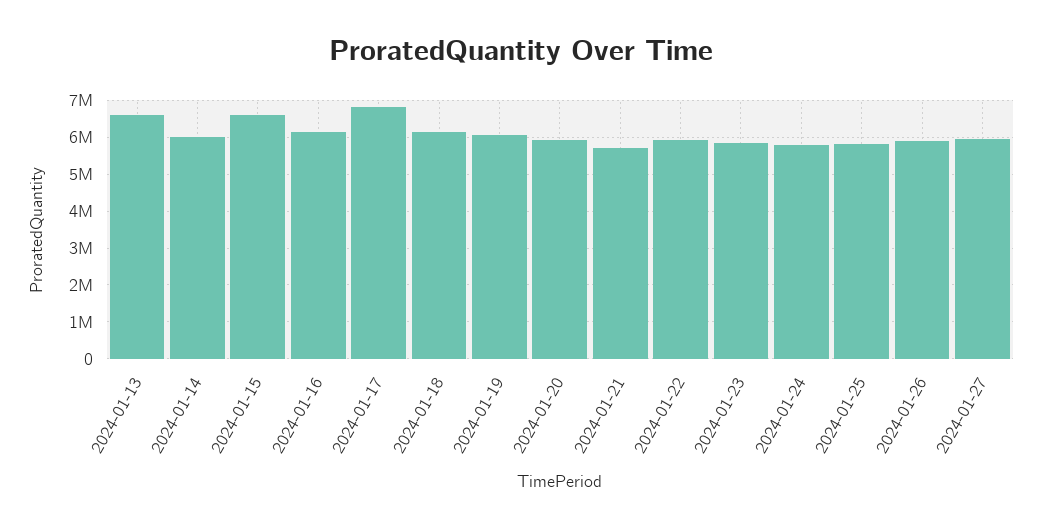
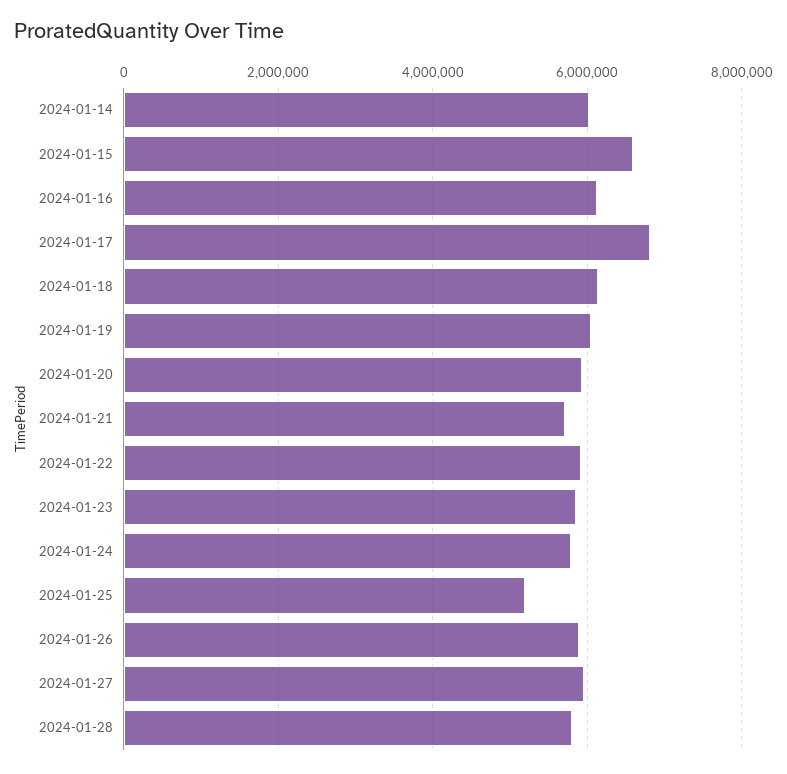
2024-01-13: 6600000 -> none
2024-01-25: 5800000 -> 5200000
2024-01-28: none -> 5800000

